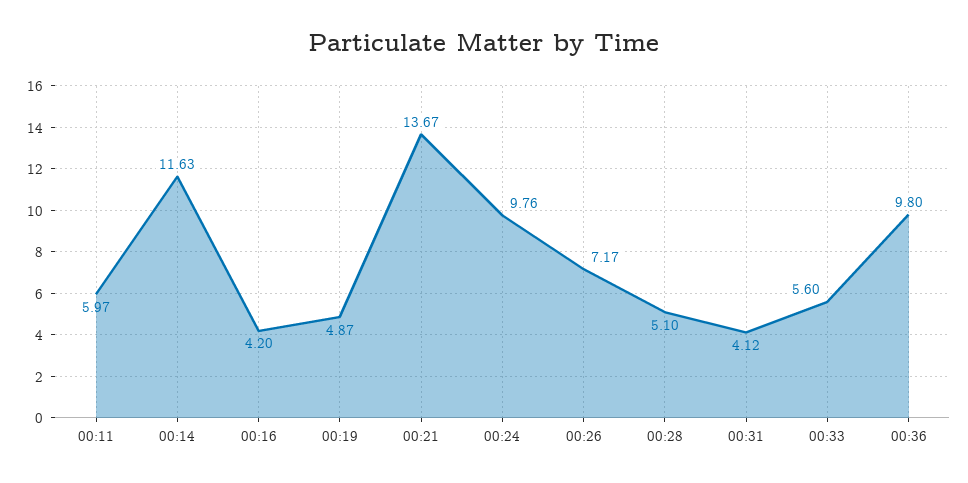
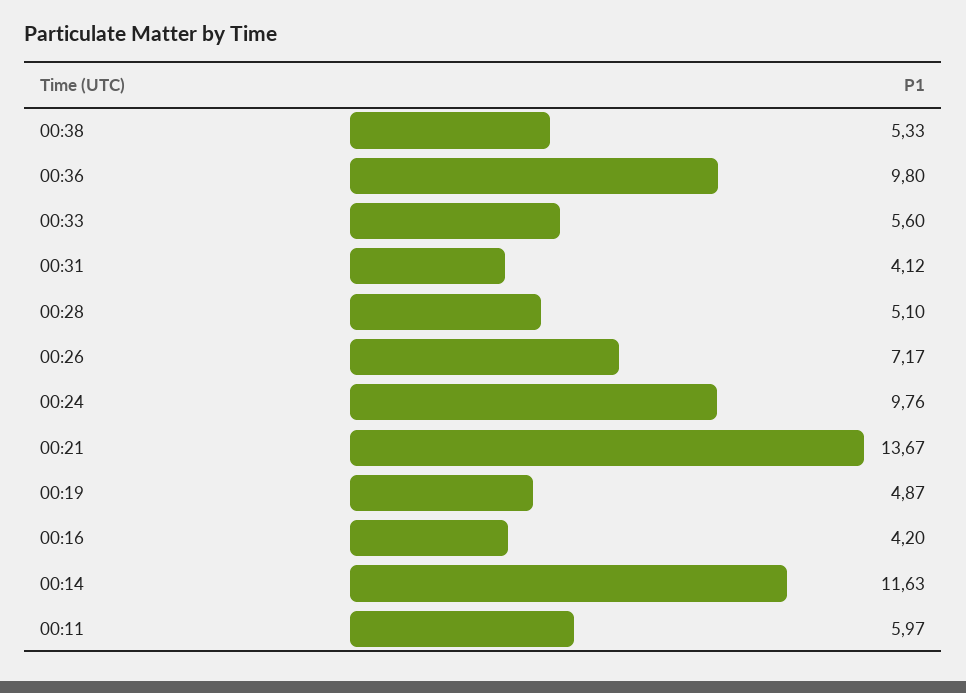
00:38: none -> 5.33

